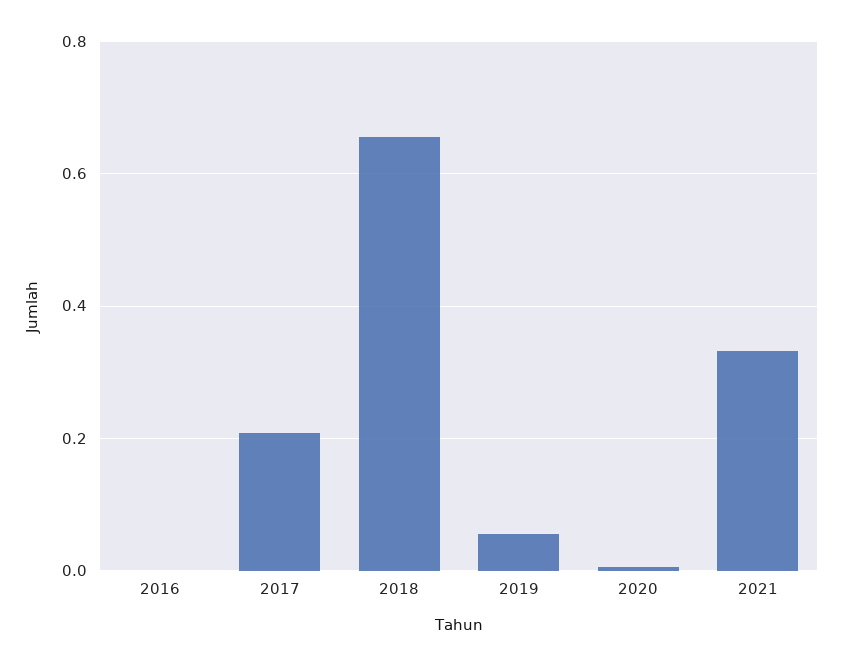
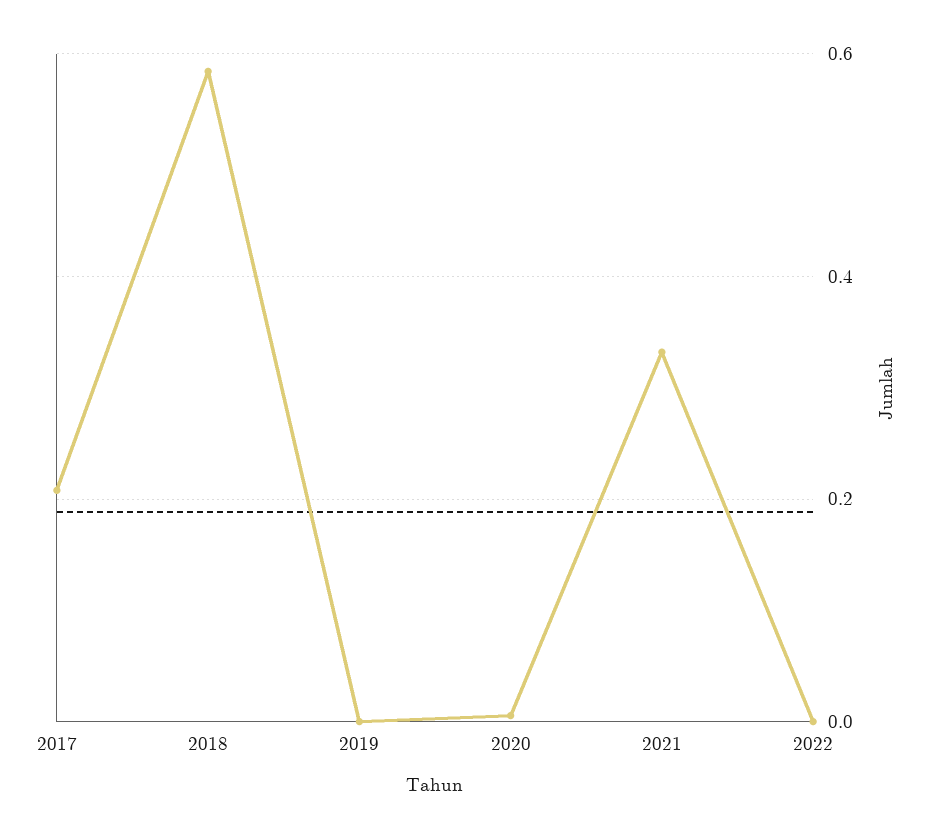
2016: 0 -> none
2018: 0.66 -> 0.58
2019: 0.06 -> 0
2022: none -> 0

